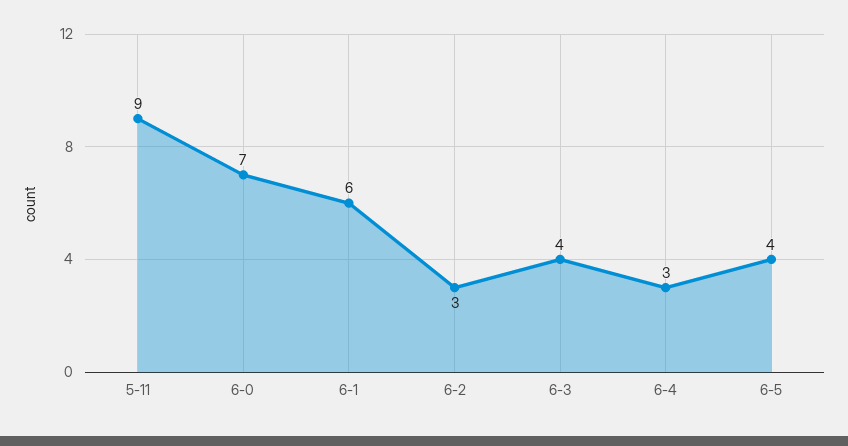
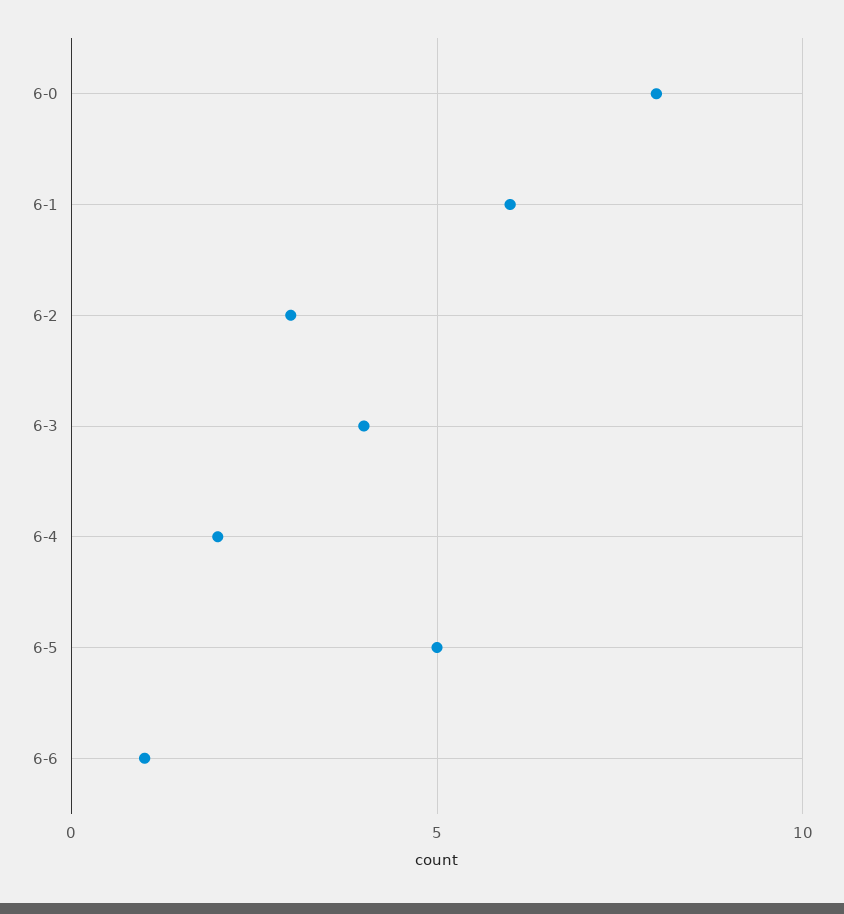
5-11: 9 -> none
6-0: 7 -> 8
6-4: 3 -> 2
6-5: 4 -> 5
6-6: none -> 1

